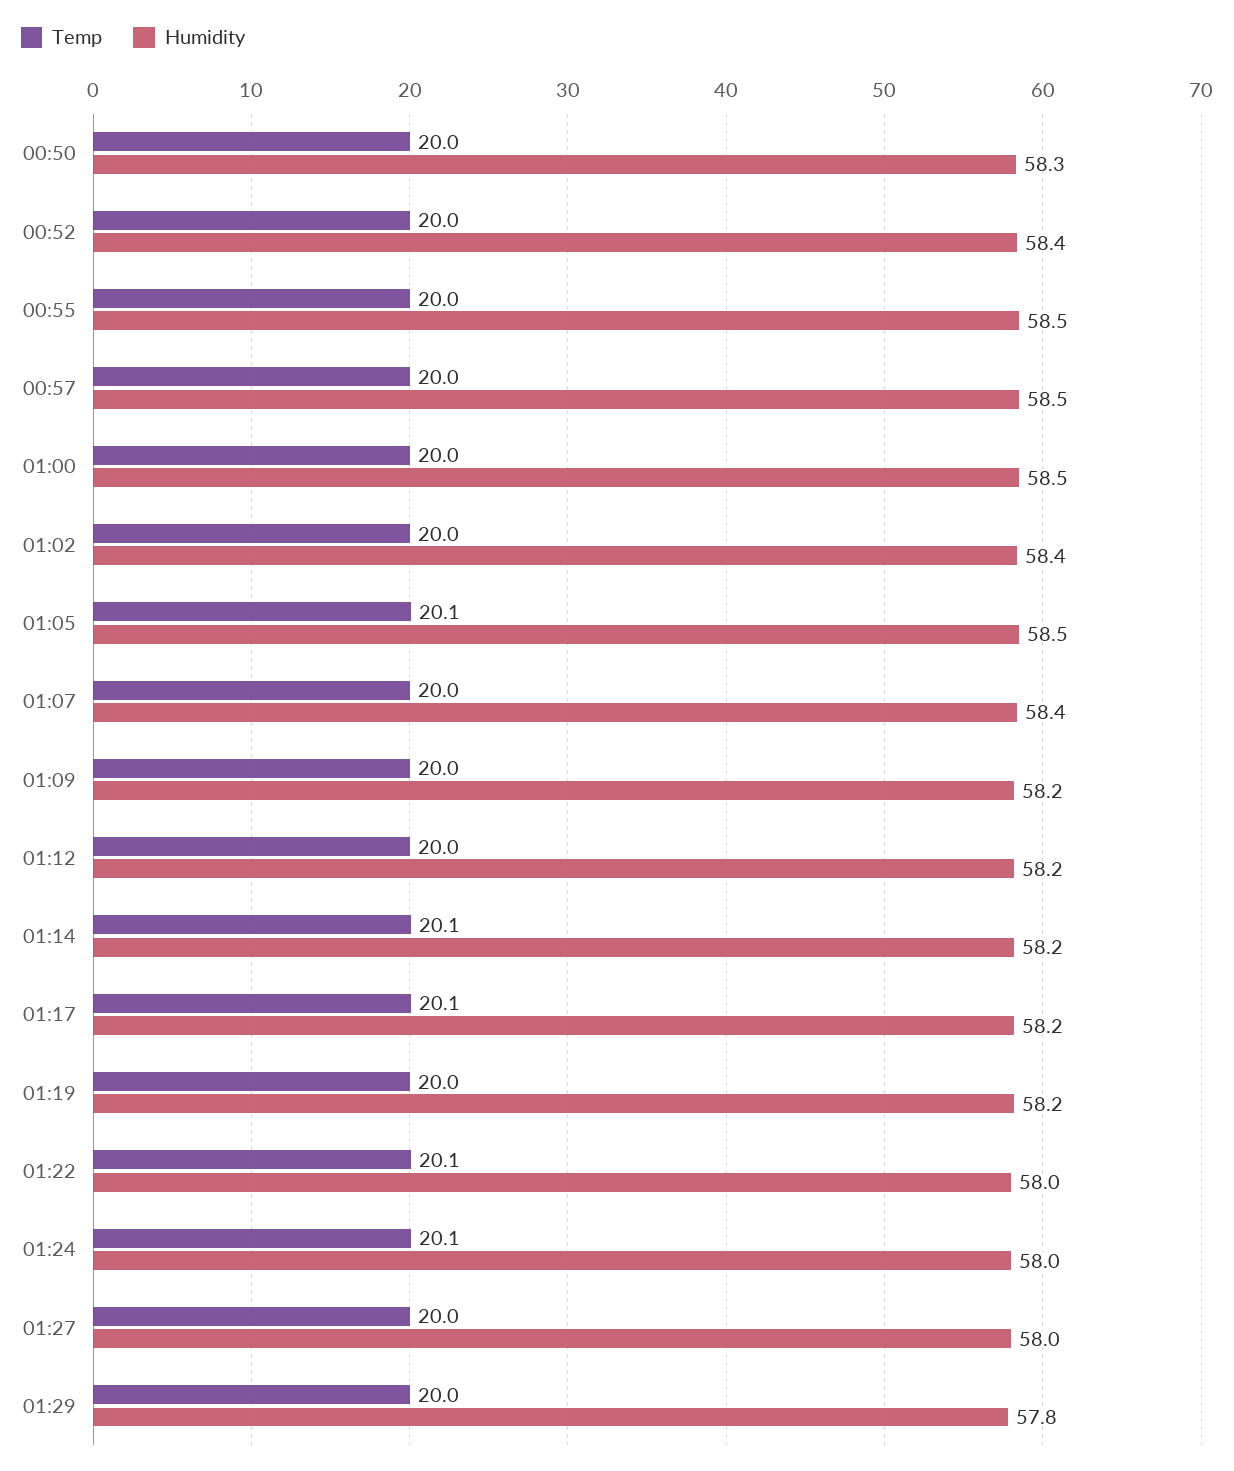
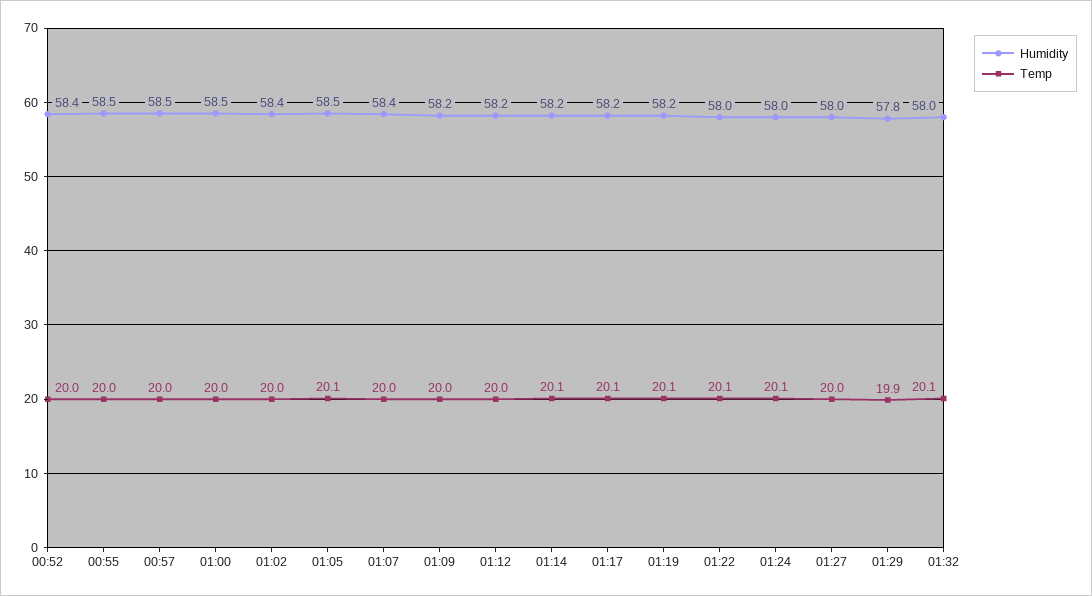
Temp, 00:50: 20 -> none
Humidity, 00:50: 58.3 -> none
Temp, 01:19: 20 -> 20.1
Temp, 01:29: 20 -> 19.9
Humidity, 01:32: none -> 58
Temp, 01:32: none -> 20.1

